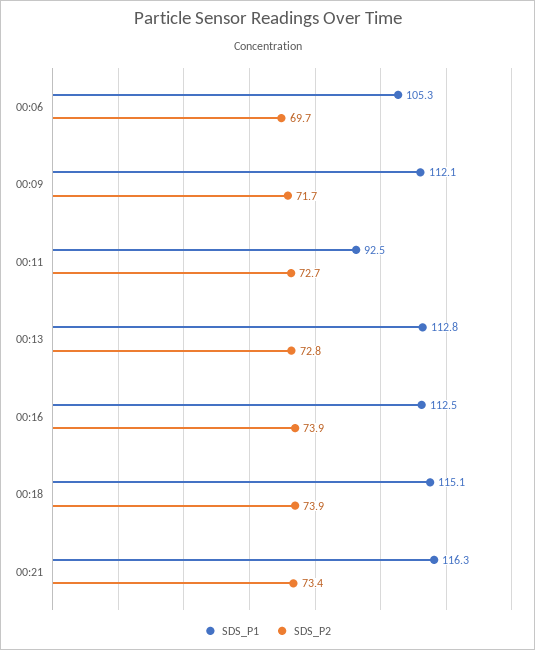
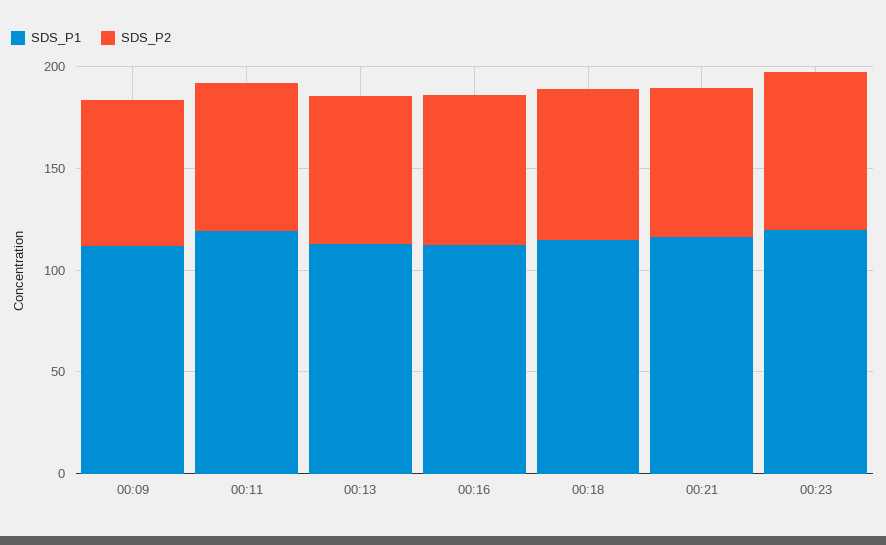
SDS_P1, 00:06: 105.3 -> none
SDS_P2, 00:06: 69.7 -> none
SDS_P1, 00:11: 92.5 -> 120
SDS_P1, 00:23: none -> 120
SDS_P2, 00:23: none -> 80

